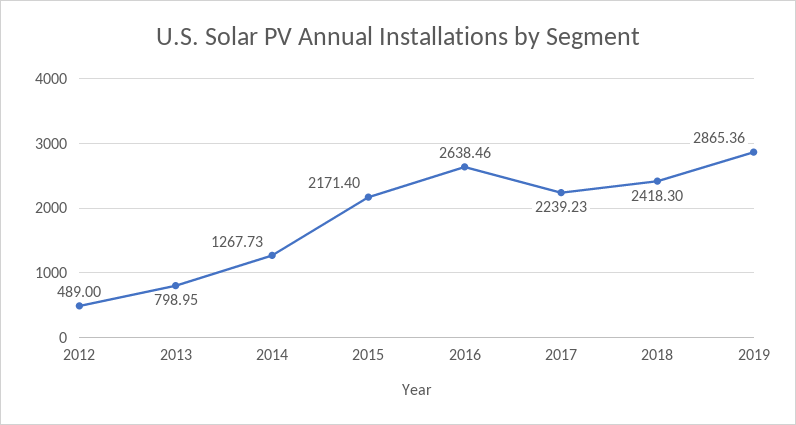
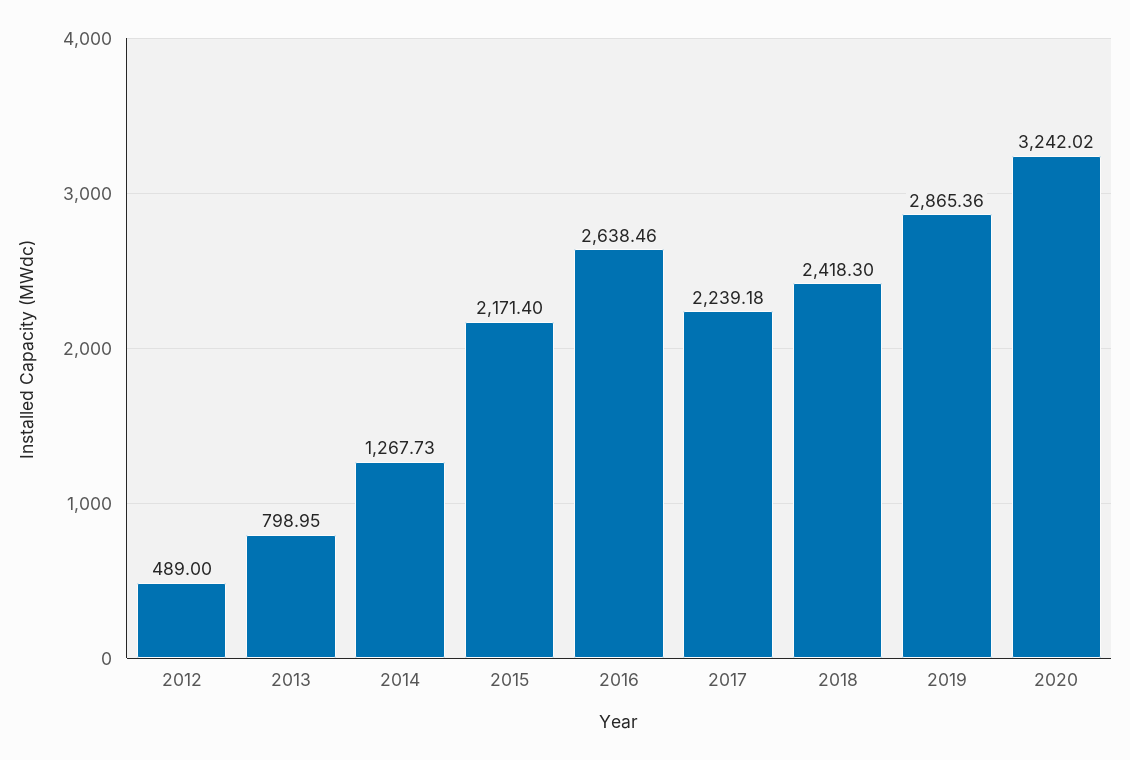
2017: 2239.23 -> 2239.18
2020: none -> 3242.02

